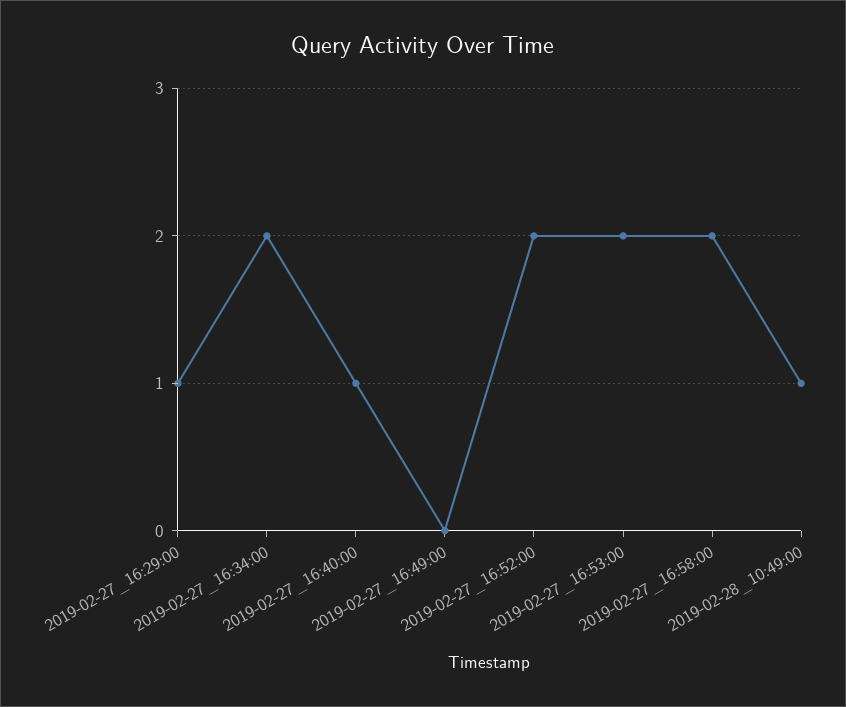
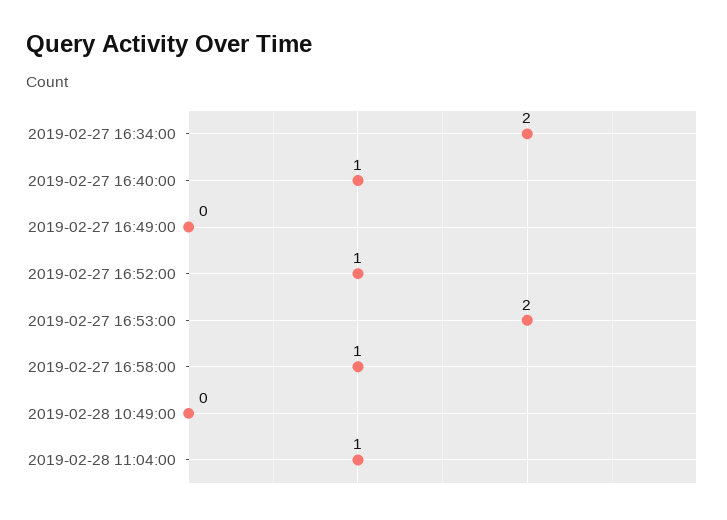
2019-02-27_16:29:00: 1 -> none
2019-02-27_16:52:00: 2 -> 1
2019-02-27_16:58:00: 2 -> 1
2019-02-28_10:49:00: 1 -> 0
2019-02-28 11:04:00: none -> 1

